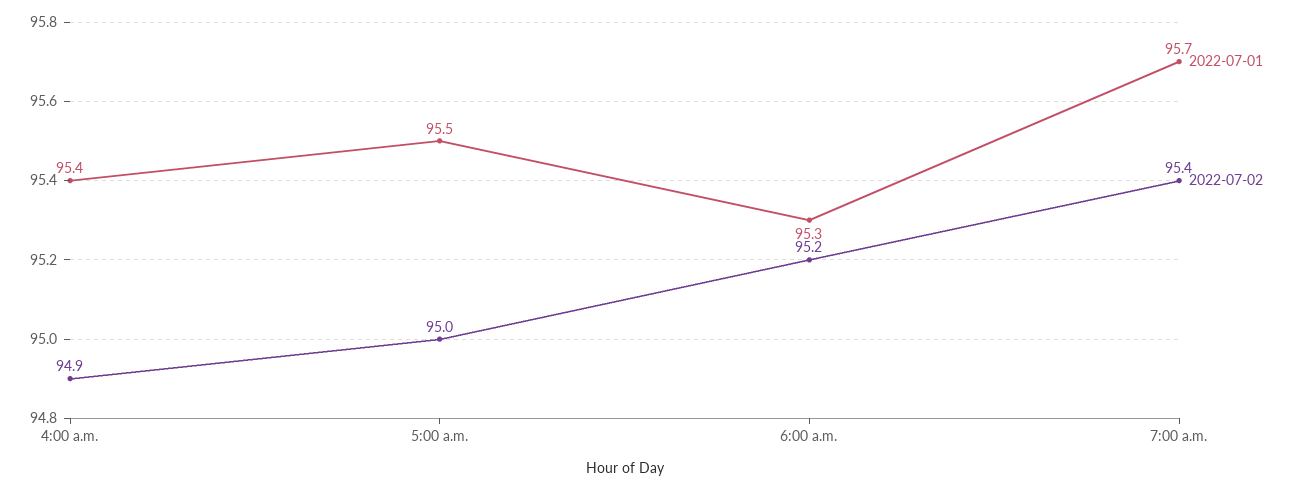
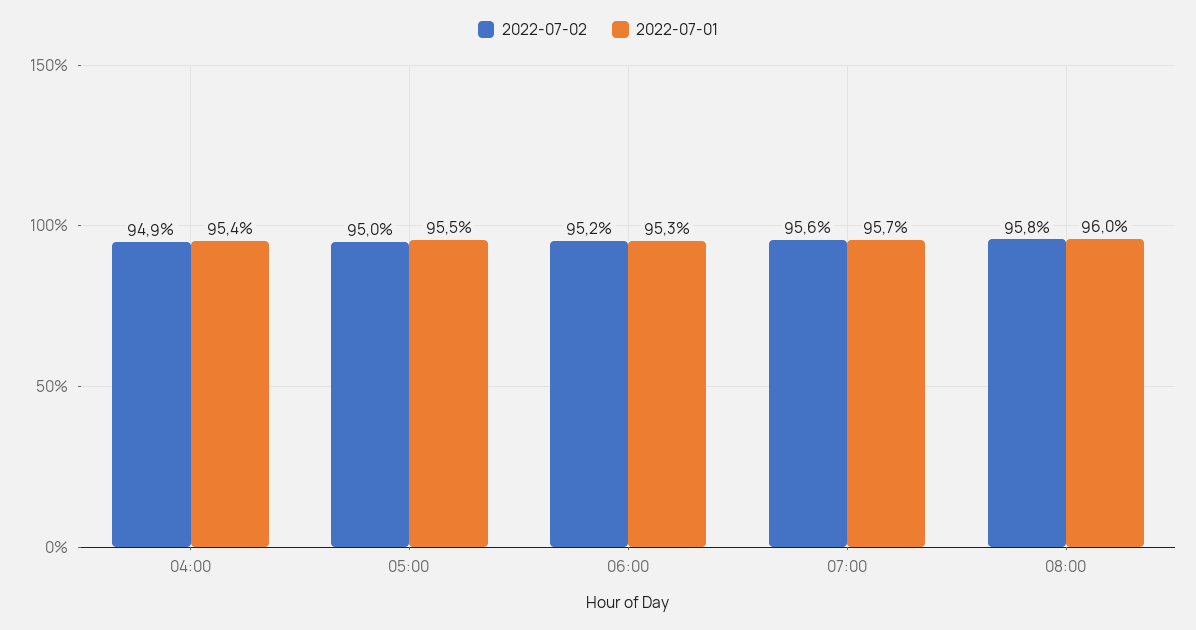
2022-07-02, 7:00 a.m.: 95.4 -> 95.6
2022-07-02, 08:00: none -> 95.8
2022-07-01, 08:00: none -> 96

